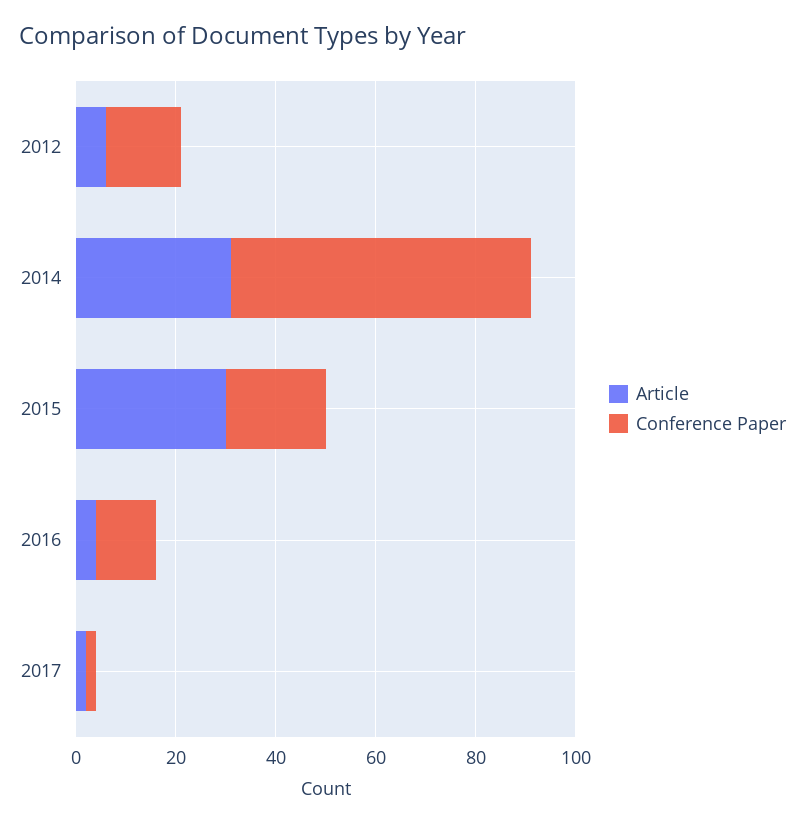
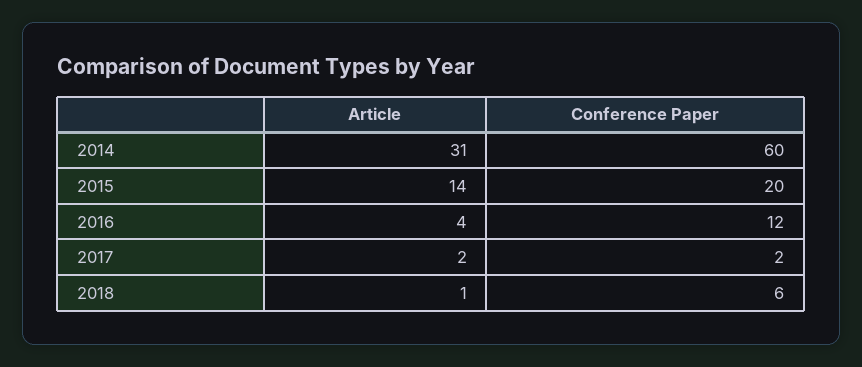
Article, 2012: 5 -> none
Conference Paper, 2012: 15 -> none
Article, 2015: 30 -> 14
Article, 2018: none -> 1
Conference Paper, 2018: none -> 6

